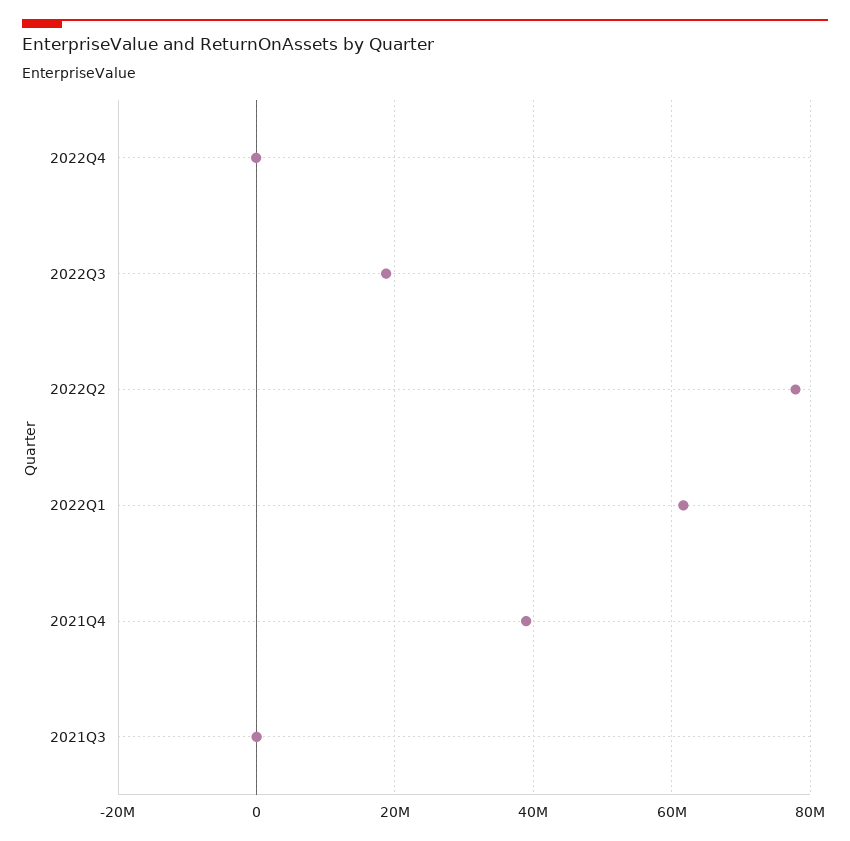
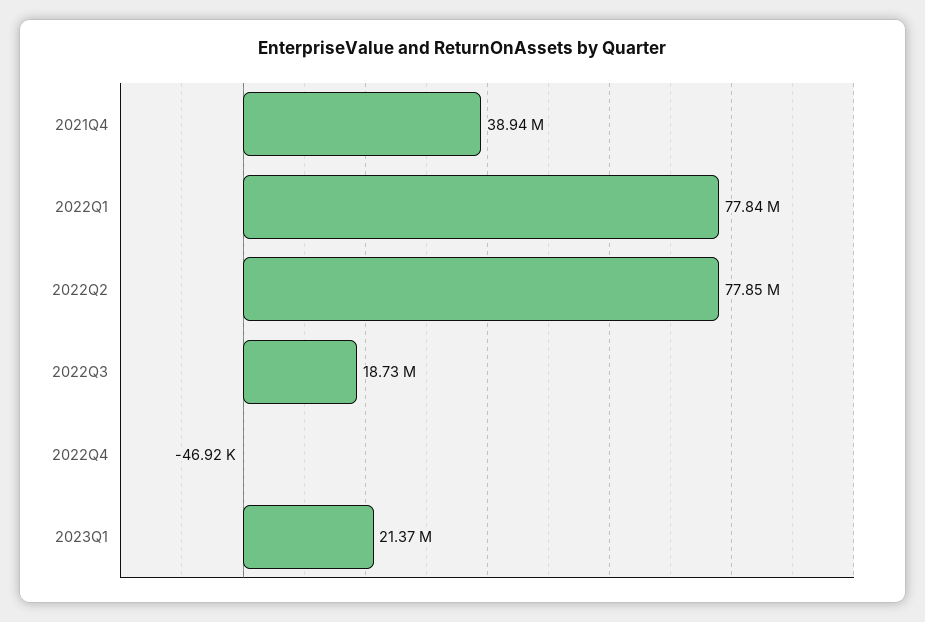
2022Q1: 62000000 -> 77840000
2021Q3: 0 -> none
2023Q1: none -> 21370000

